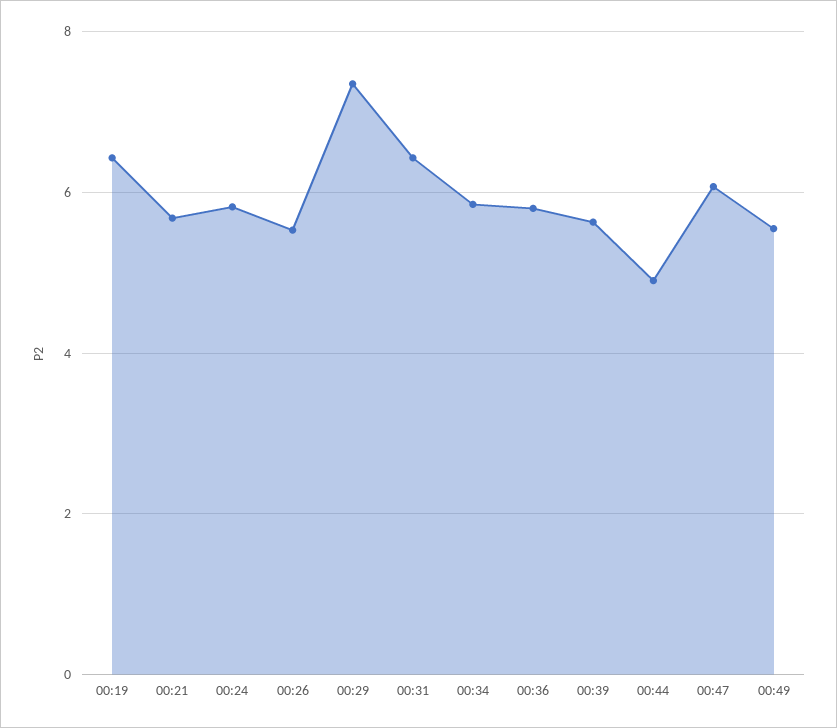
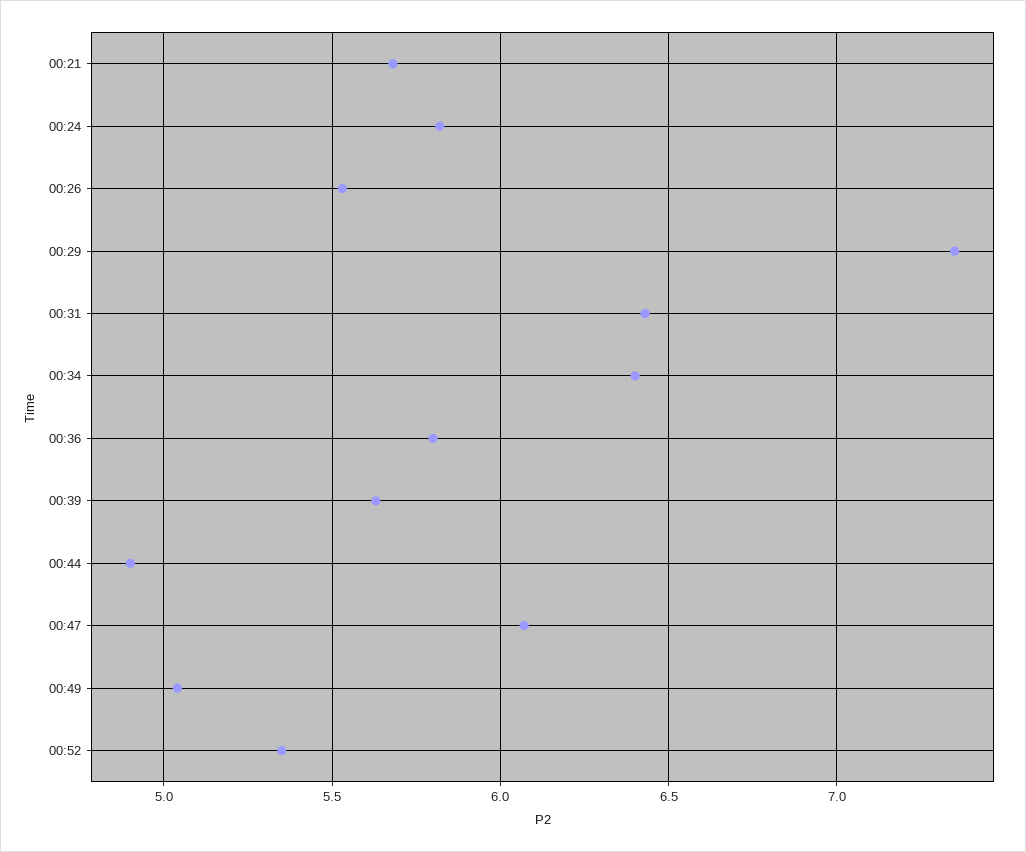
00:19: 6.4 -> none
00:34: 5.8 -> 6.4
00:49: 5.6 -> 5.05
00:52: none -> 5.35

